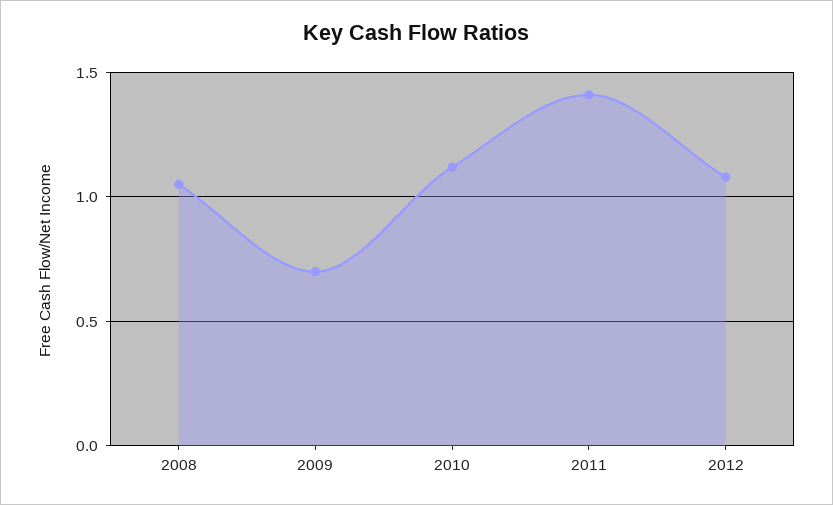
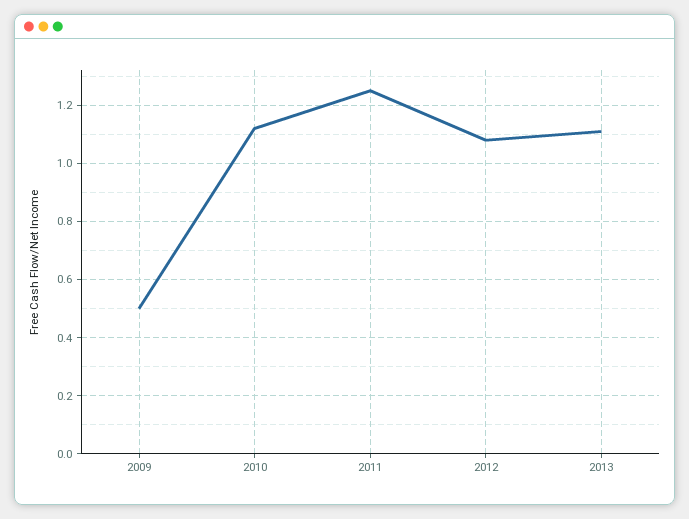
2008: 1.05 -> none
2009: 0.7 -> 0.5
2011: 1.4 -> 1.25
2013: none -> 1.1

